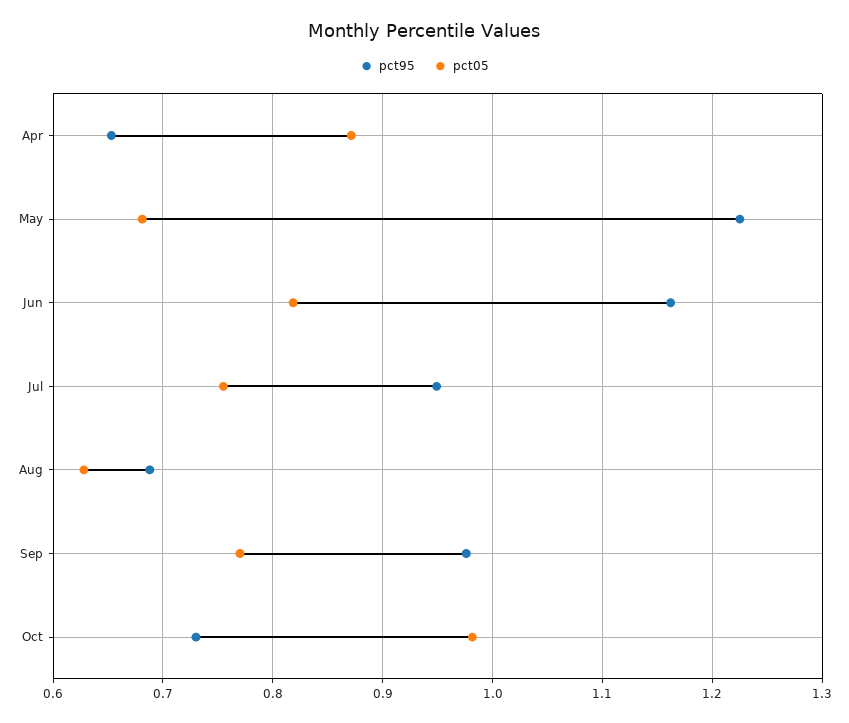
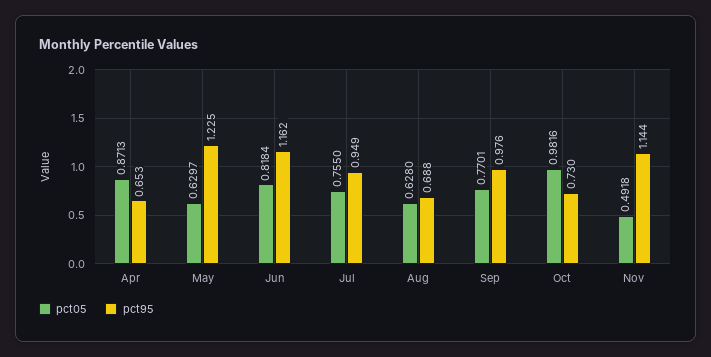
pct05, May: 0.68 -> 0.6297
pct05, Nov: none -> 0.4918
pct95, Nov: none -> 1.144

